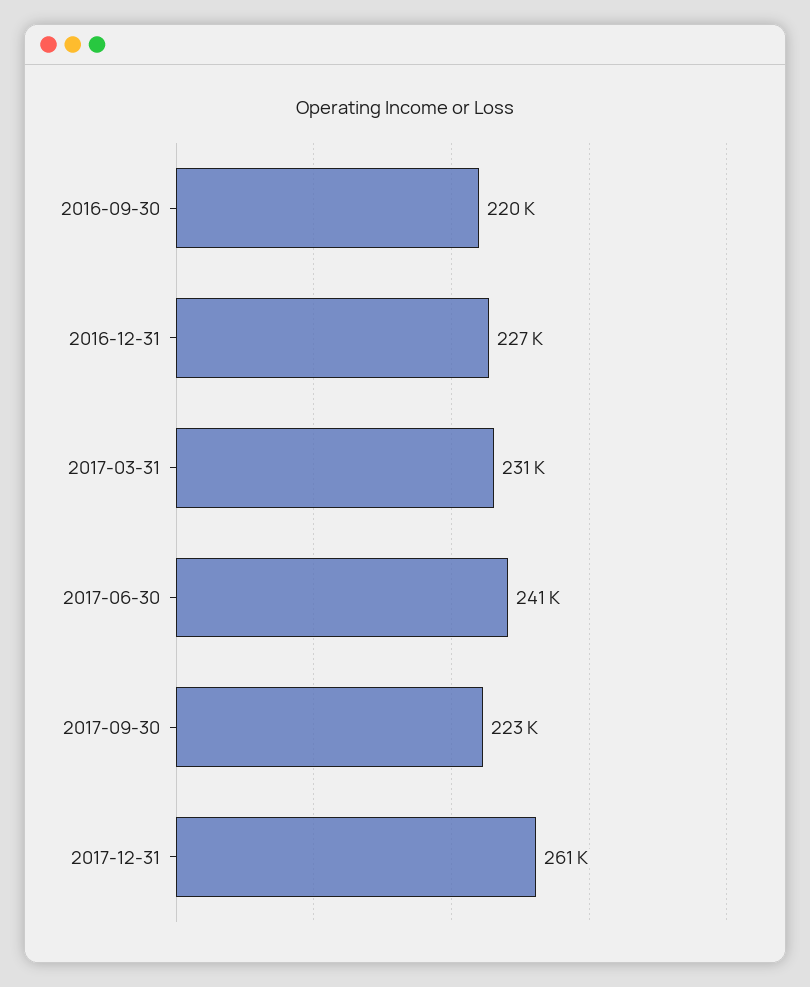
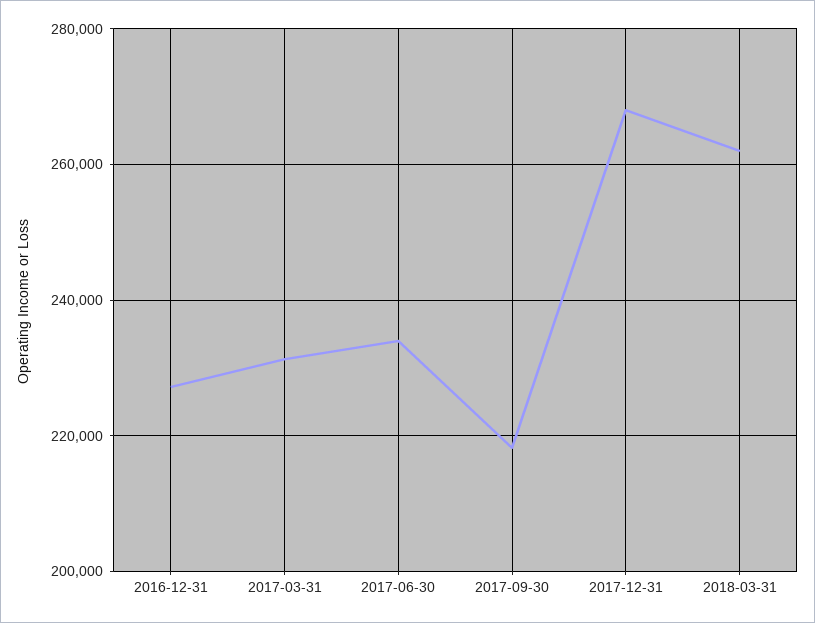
2016-09-30: 220000 -> none
2017-06-30: 241000 -> 234000
2017-09-30: 223000 -> 218000
2017-12-31: 261000 -> 268000
2018-03-31: none -> 262000

